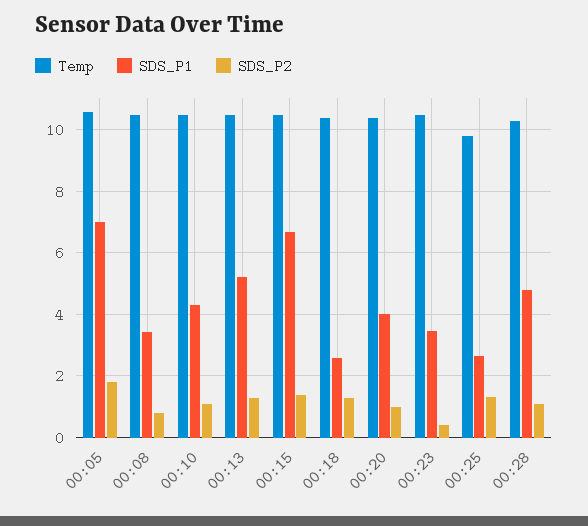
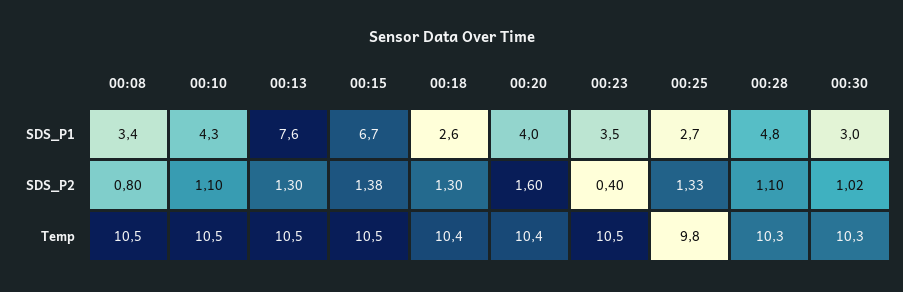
Temp, 00:05: 10.6 -> none
SDS_P1, 00:05: 7 -> none
SDS_P2, 00:05: 1.8 -> none
SDS_P1, 00:13: 5.2 -> 7.6
SDS_P2, 00:20: 1 -> 1.6
SDS_P1, 00:30: none -> 3
SDS_P2, 00:30: none -> 1.02
Temp, 00:30: none -> 10.3

